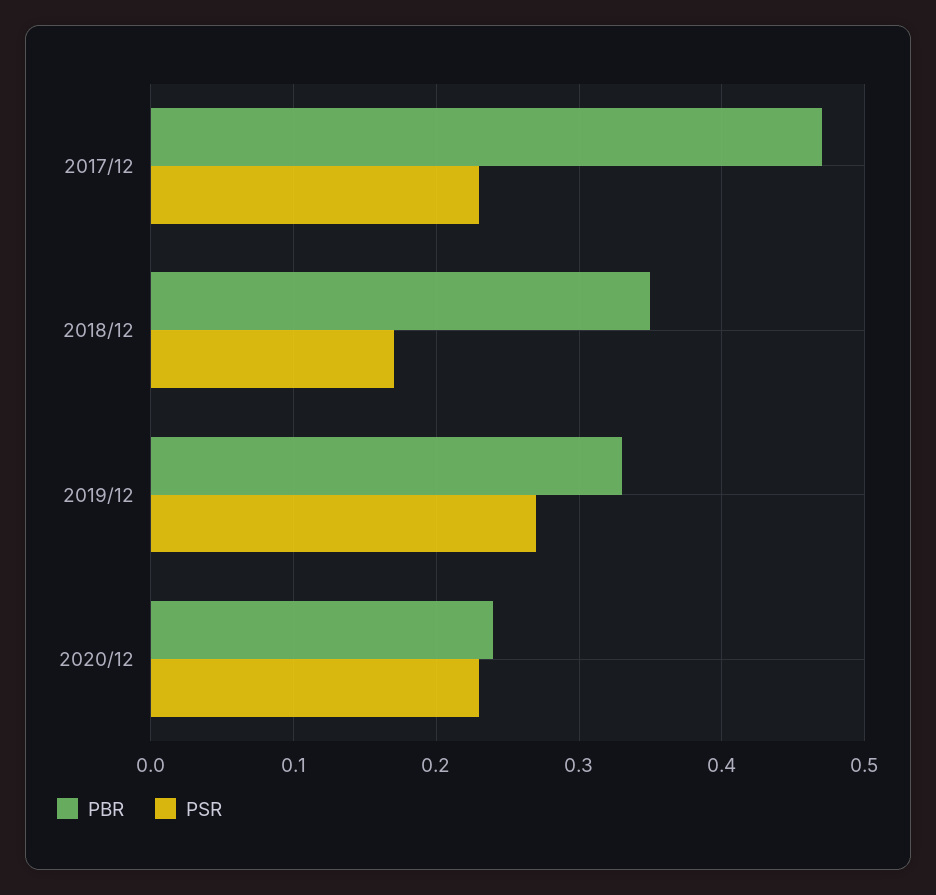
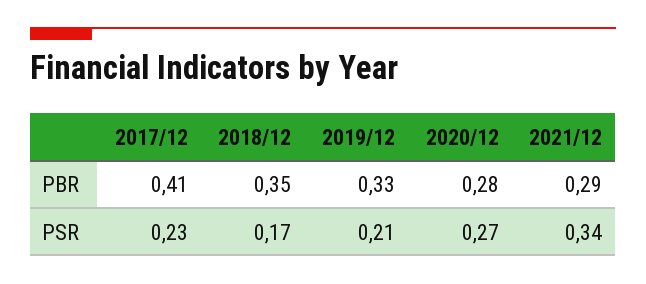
PBR, 2017/12: 0.47 -> 0.41
PSR, 2019/12: 0.27 -> 0.21
PBR, 2020/12: 0.24 -> 0.28
PSR, 2020/12: 0.23 -> 0.27
PBR, 2021/12: none -> 0.29
PSR, 2021/12: none -> 0.34

